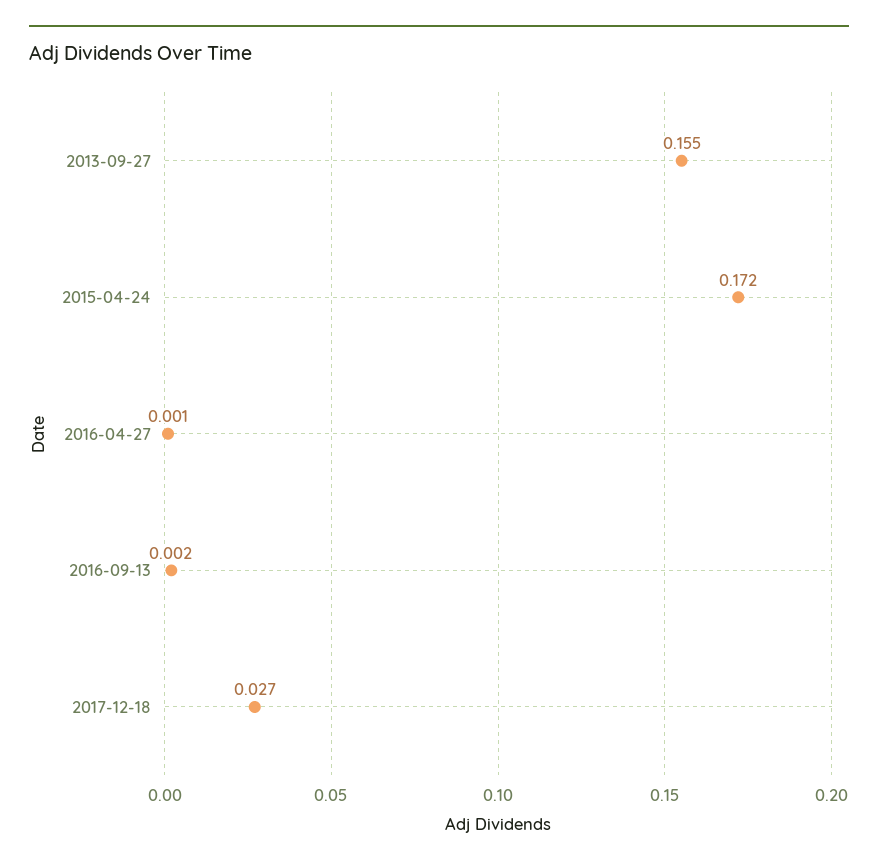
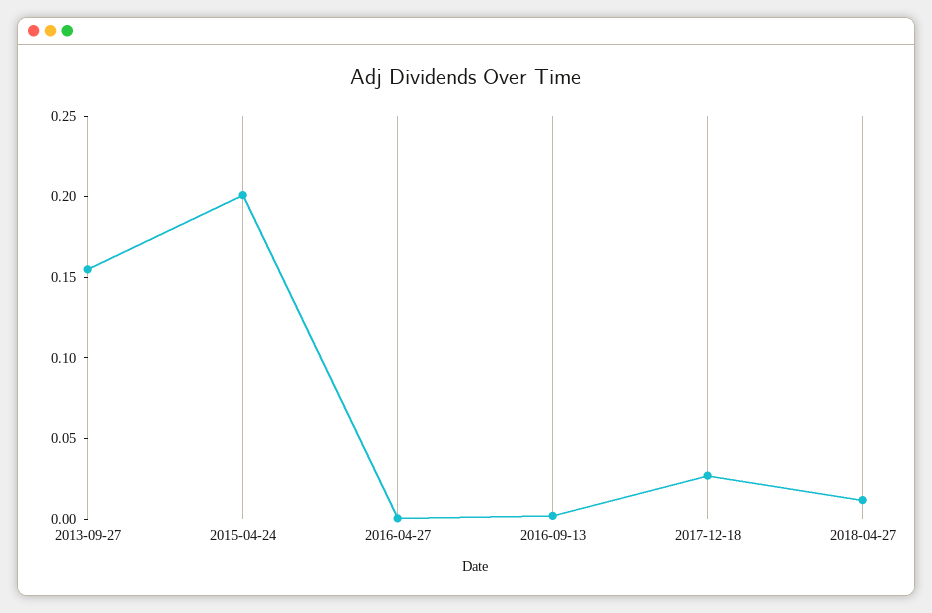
2015-04-24: 0.172 -> 0.2
2018-04-27: none -> 0.01

